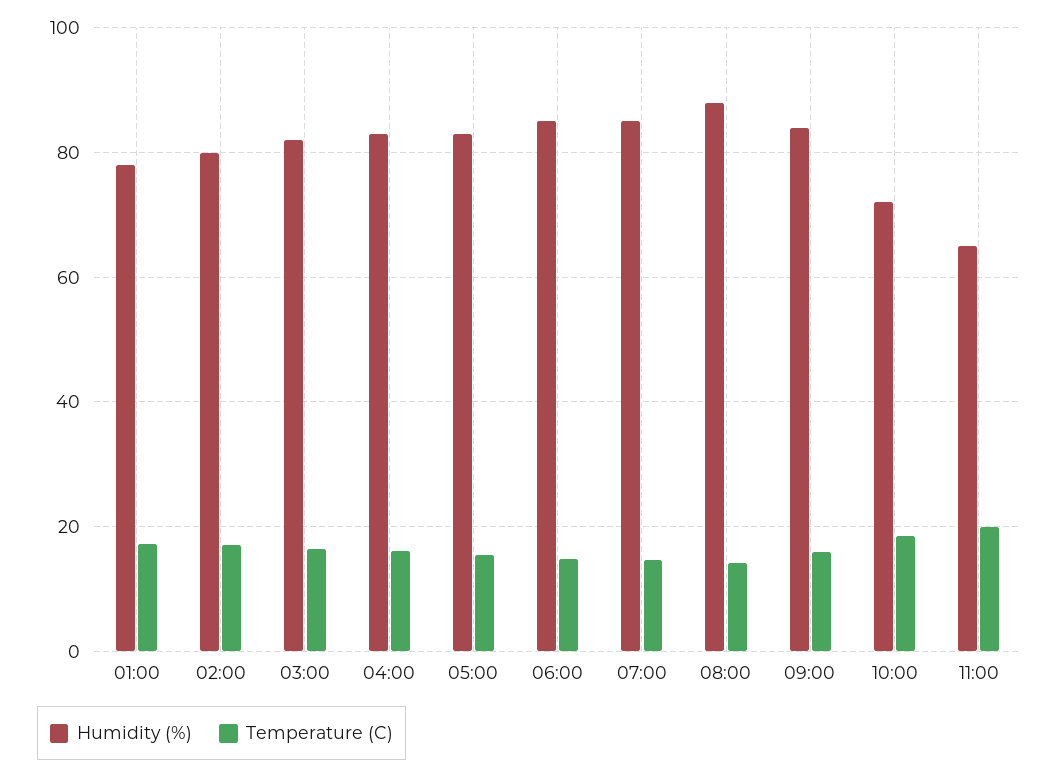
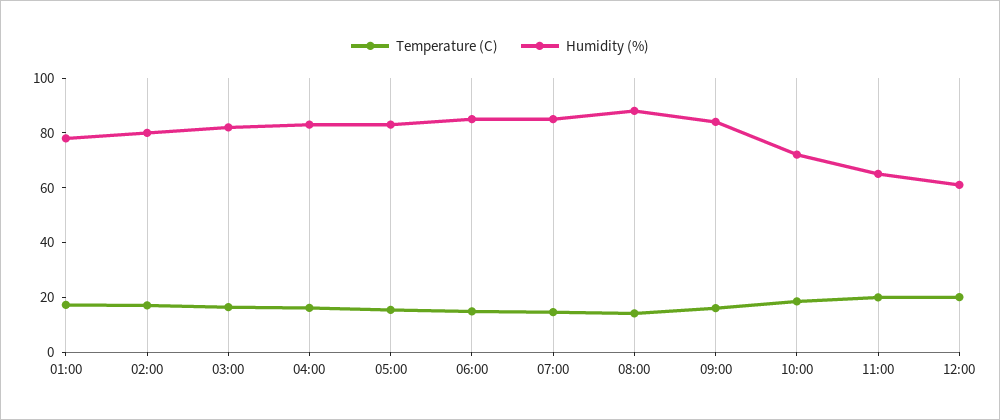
Temperature (C), 12:00: none -> 20
Humidity (%), 12:00: none -> 60

